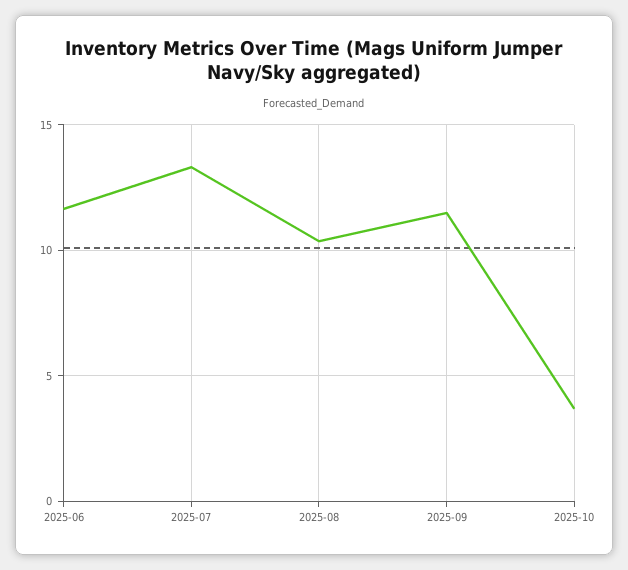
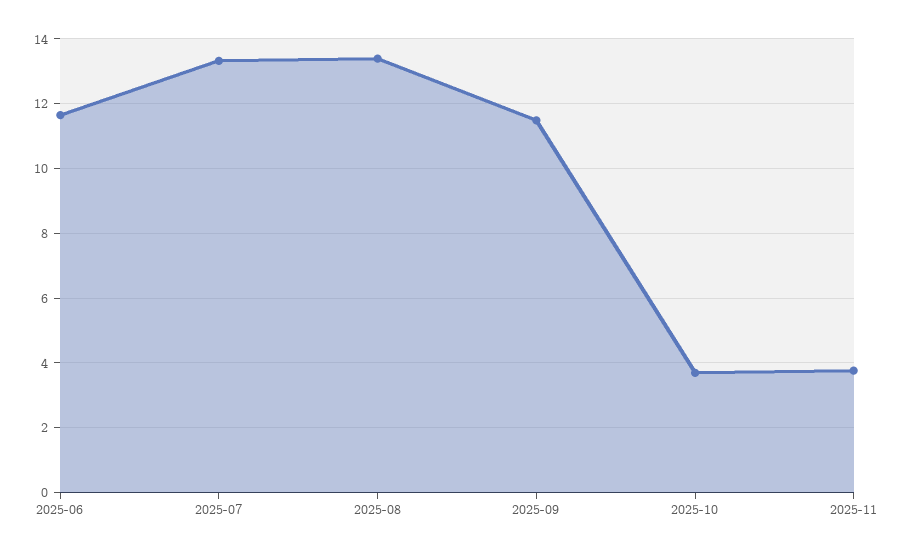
2025-08: 10.5 -> 13.4
2025-11: none -> 3.8

